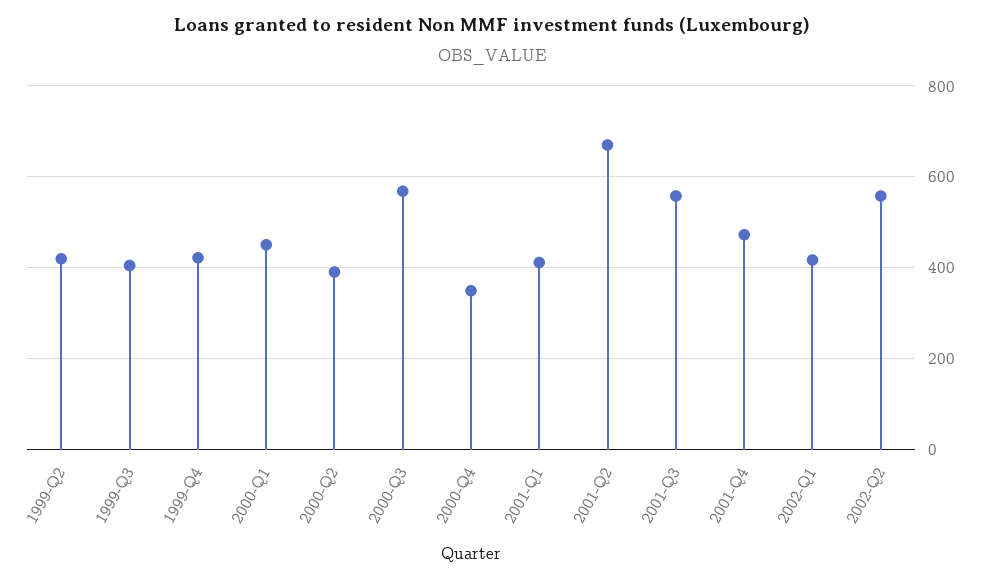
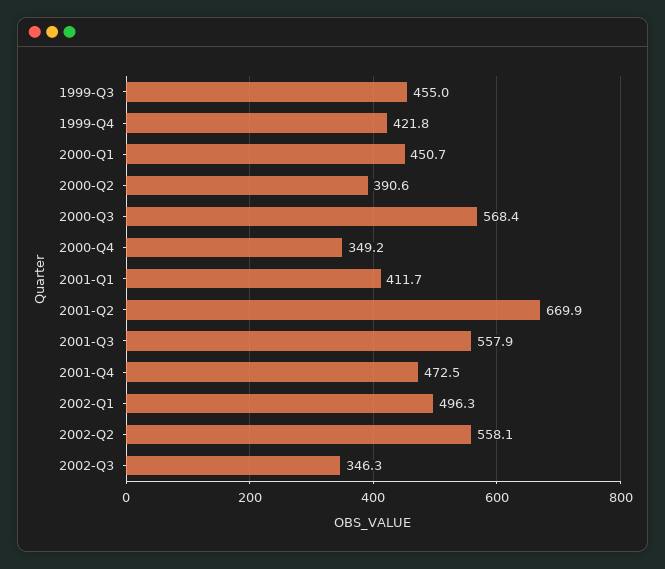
1999-Q2: 420 -> none
1999-Q3: 400 -> 455
2002-Q1: 420 -> 496.3
2002-Q3: none -> 346.3

